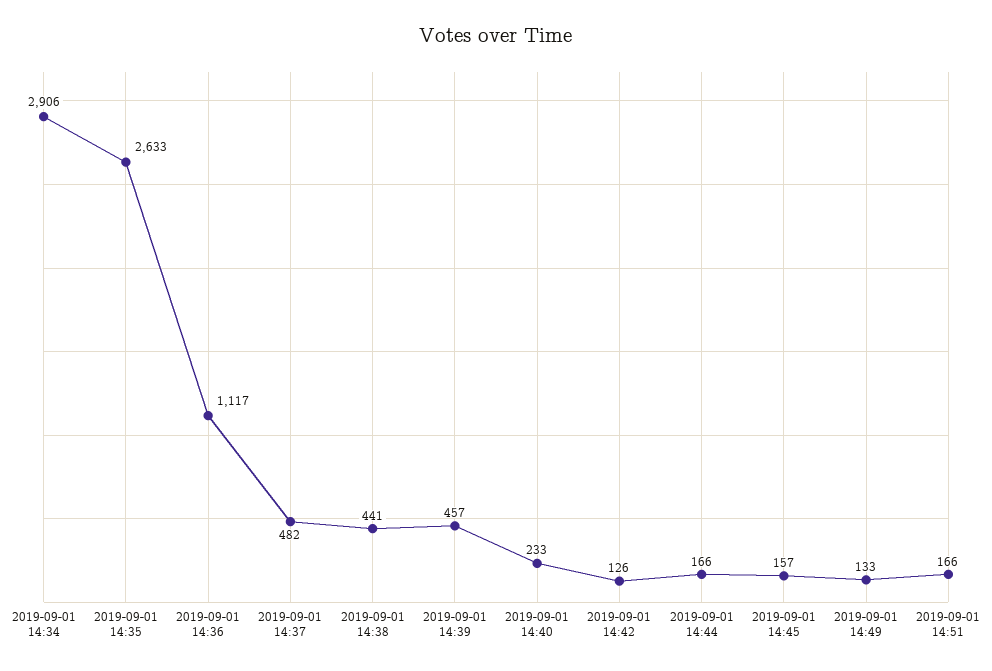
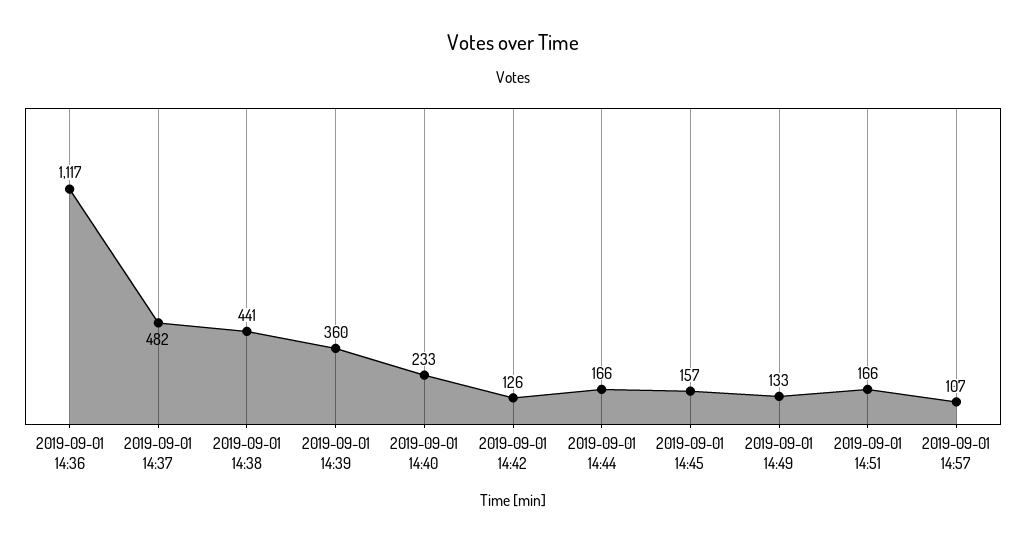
2019-09-01 14:34: 2906 -> none
2019-09-01 14:35: 2633 -> none
2019-09-01 14:39: 457 -> 360
2019-09-01 14:57: none -> 107

